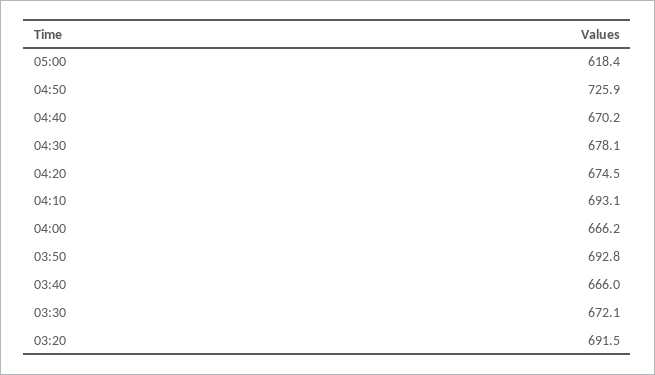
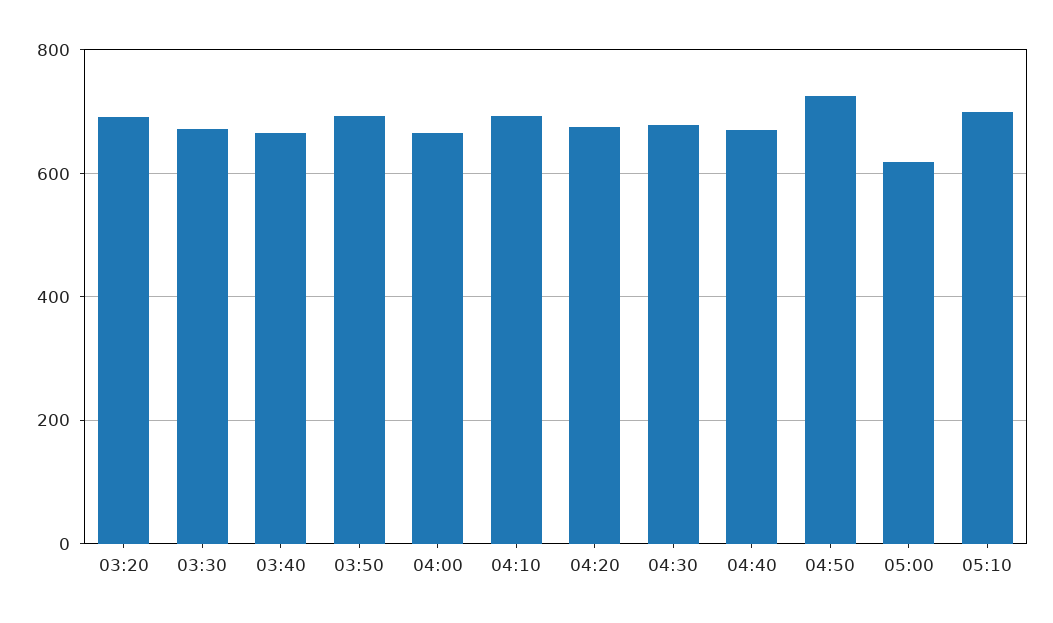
05:10: none -> 700

